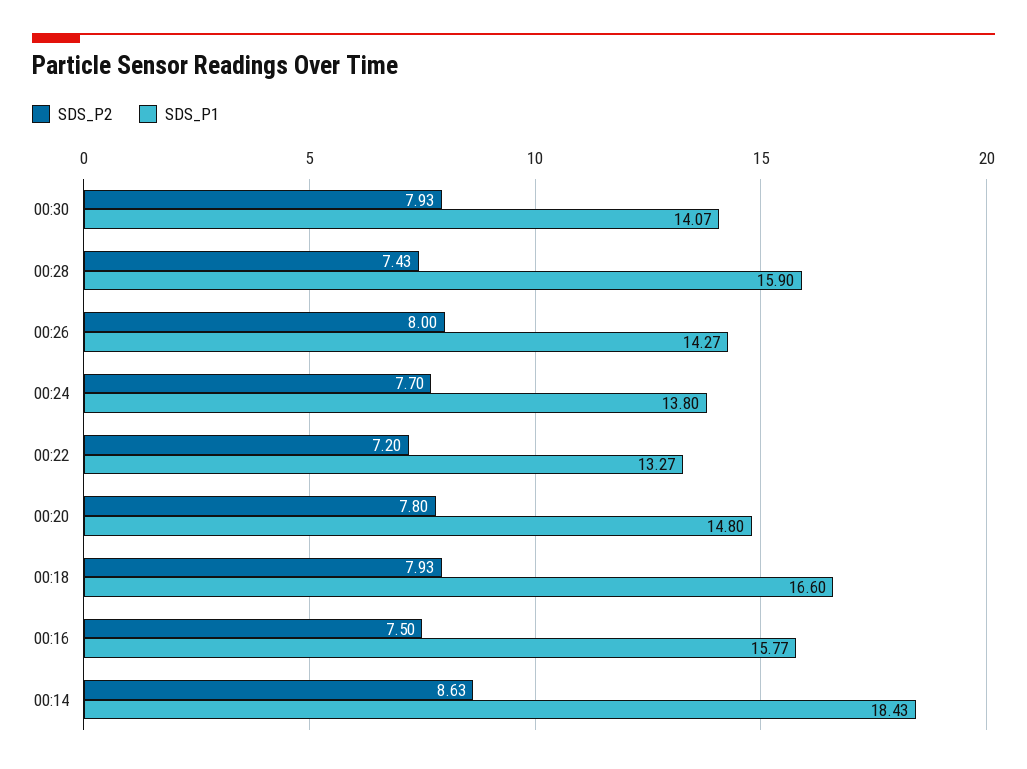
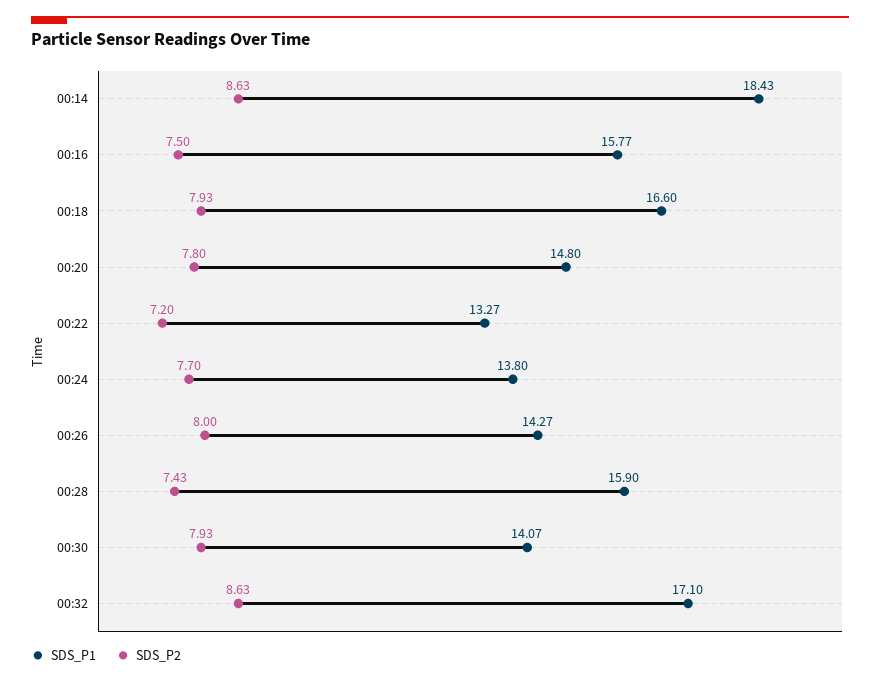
SDS_P1, 00:32: none -> 17.1
SDS_P2, 00:32: none -> 8.63

